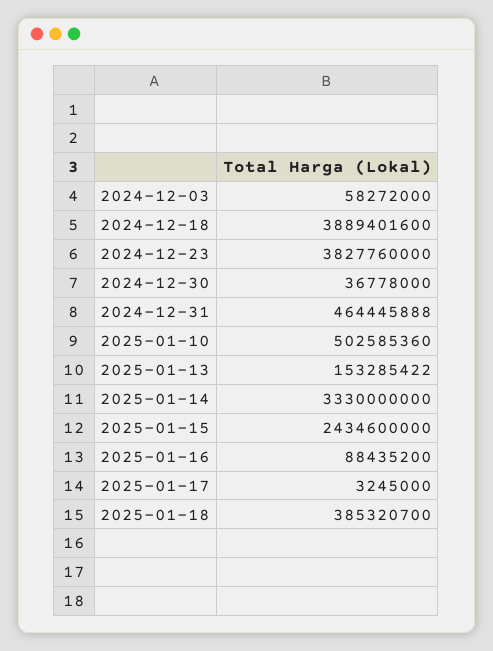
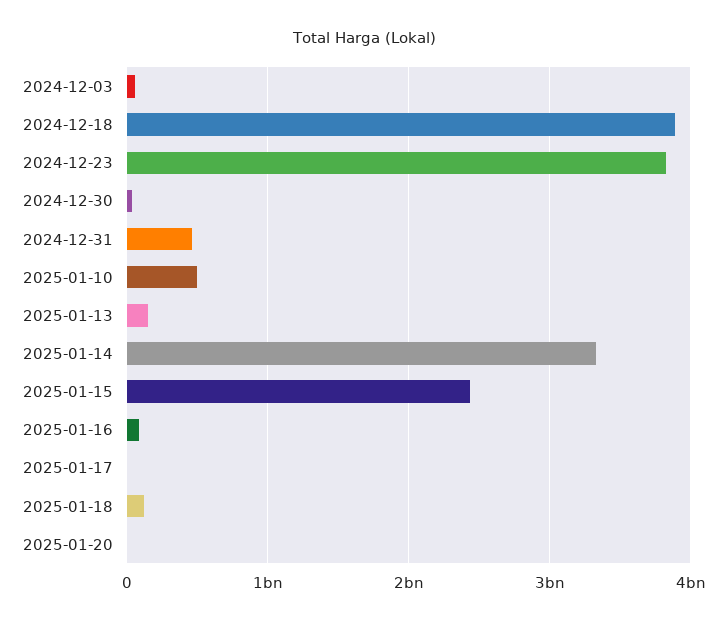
2025-01-18: 385320700 -> 100000000
2025-01-20: none -> 0

